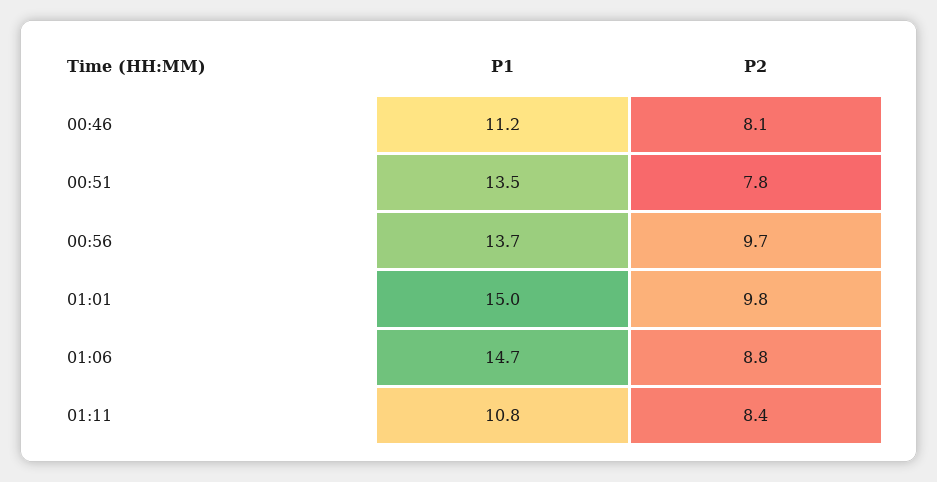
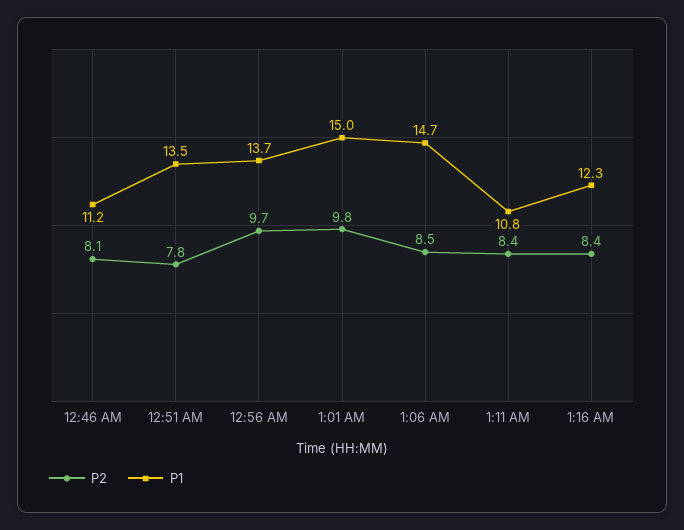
P2, 01:06: 8.8 -> 8.5
P2, 1:16 AM: none -> 8.4
P1, 1:16 AM: none -> 12.3

